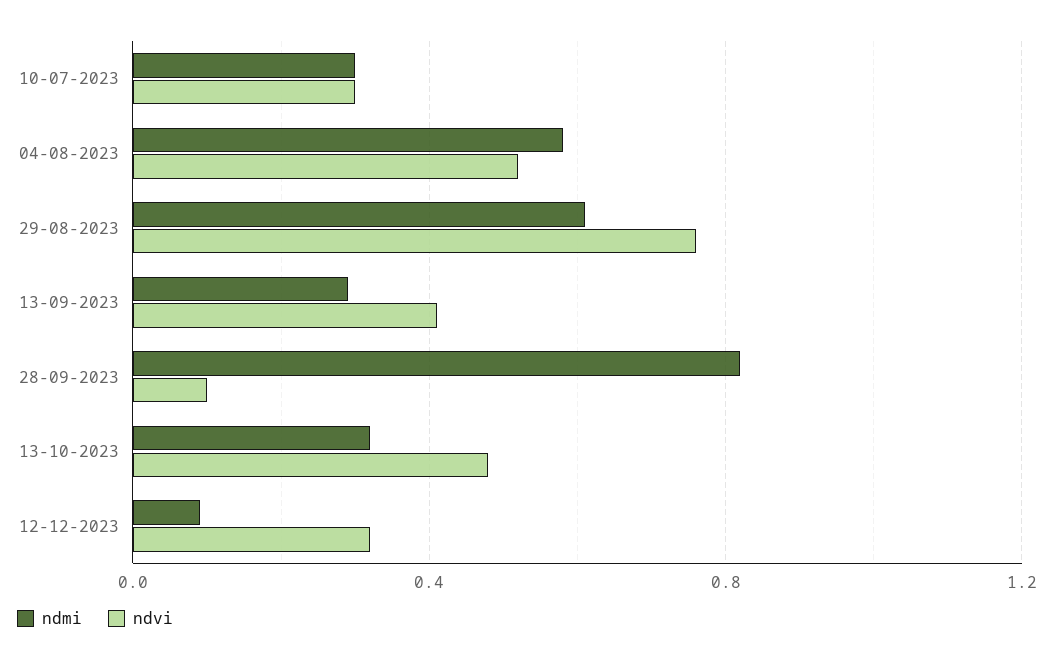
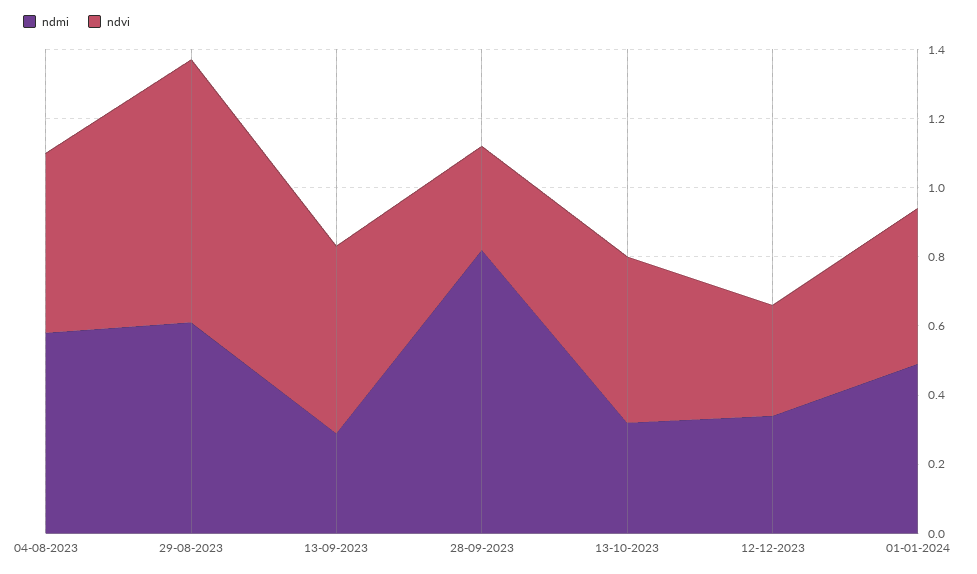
ndmi, 10-07-2023: 0.3 -> none
ndvi, 10-07-2023: 0.3 -> none
ndvi, 13-09-2023: 0.4 -> 0.55
ndvi, 28-09-2023: 0.1 -> 0.3
ndmi, 12-12-2023: 0.1 -> 0.35
ndmi, 01-01-2024: none -> 0.5
ndvi, 01-01-2024: none -> 0.45

